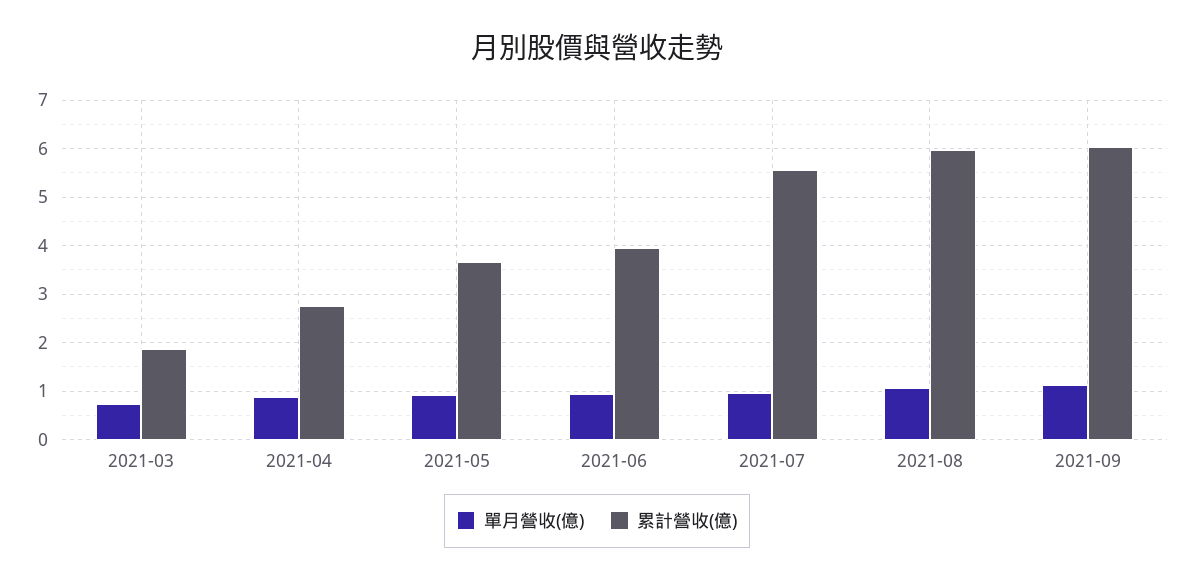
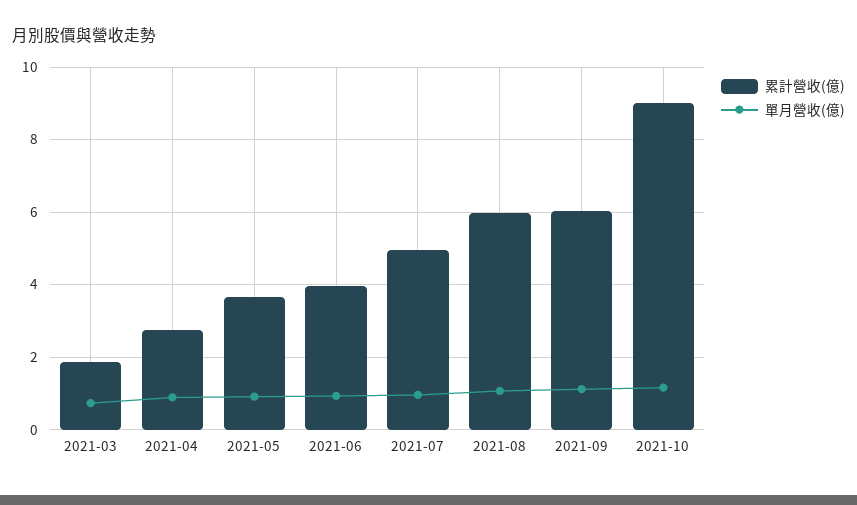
累計營收(億), 2021-07: 5.6 -> 5
累計營收(億), 2021-10: none -> 9
單月營收(億), 2021-10: none -> 1.2

